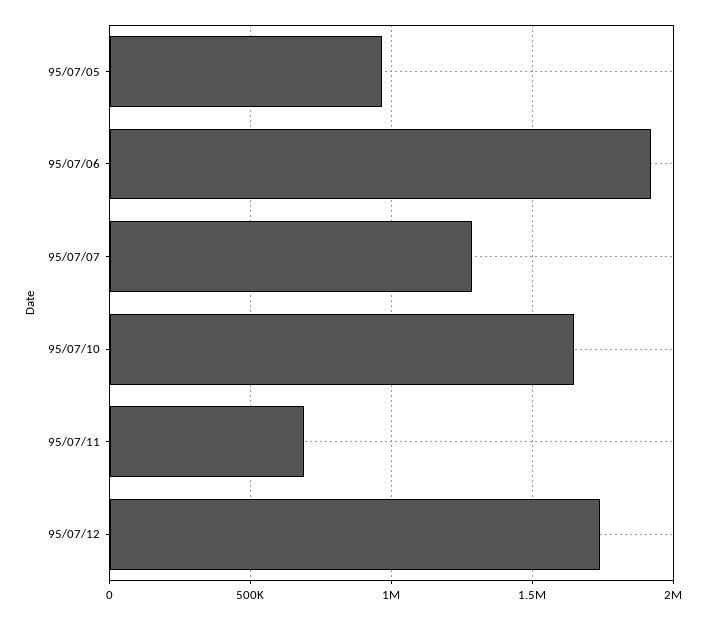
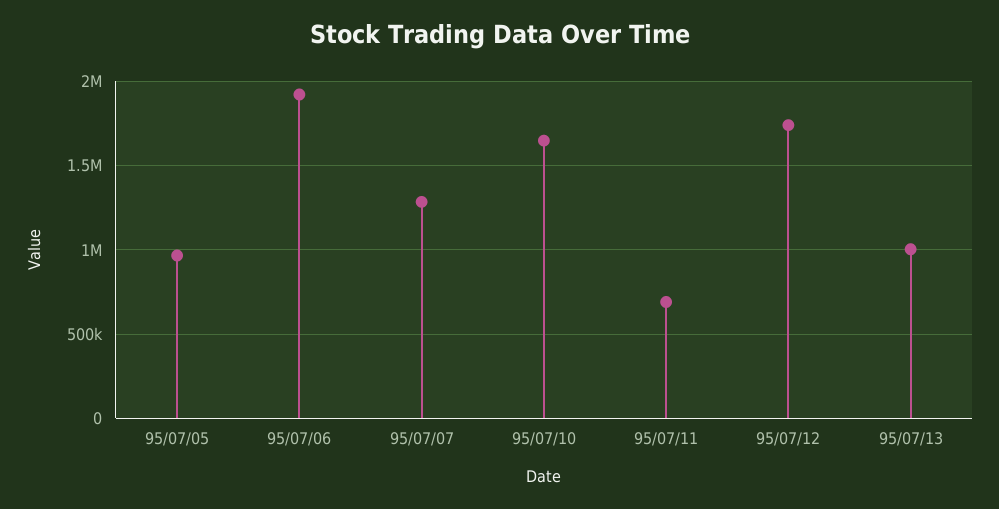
95/07/13: none -> 1000000

